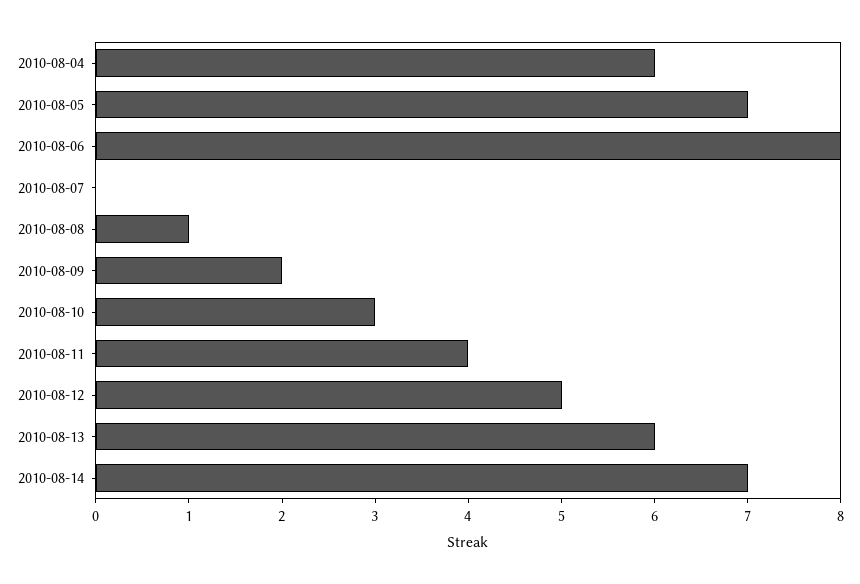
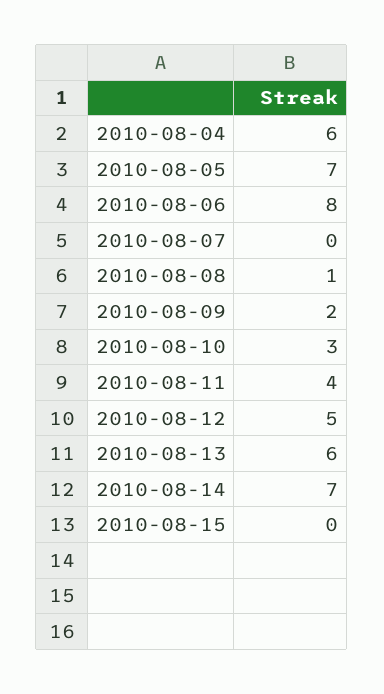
2010-08-15: none -> 0

